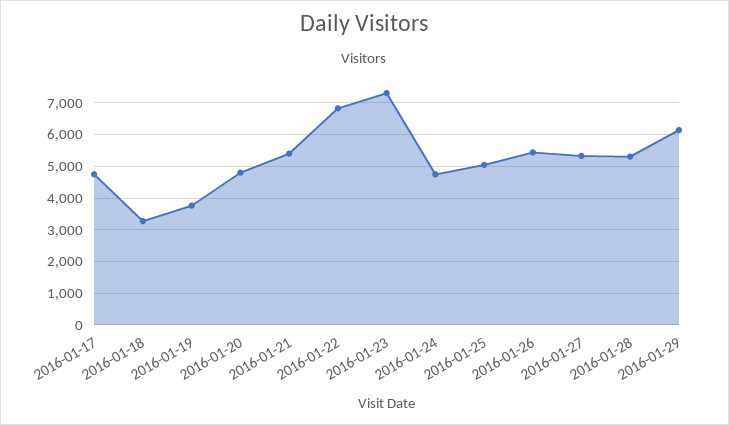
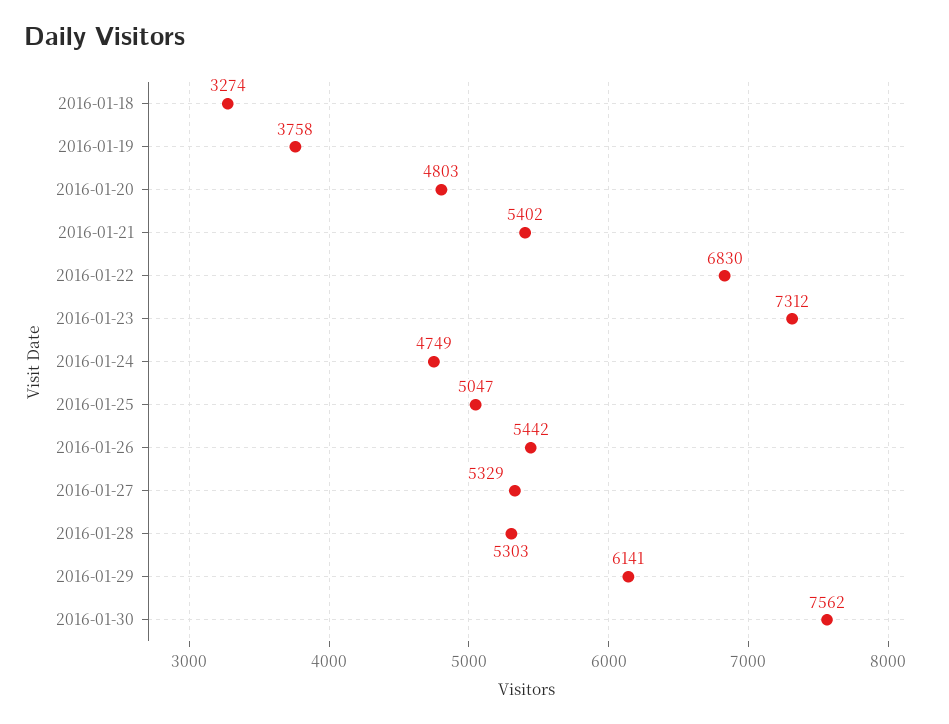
2016-01-17: 4800 -> none
2016-01-30: none -> 7562

